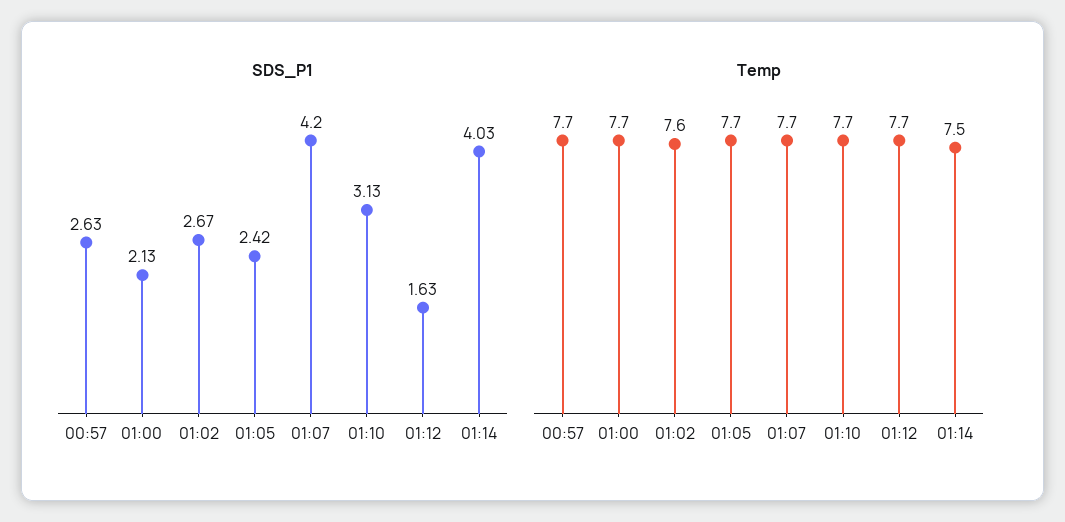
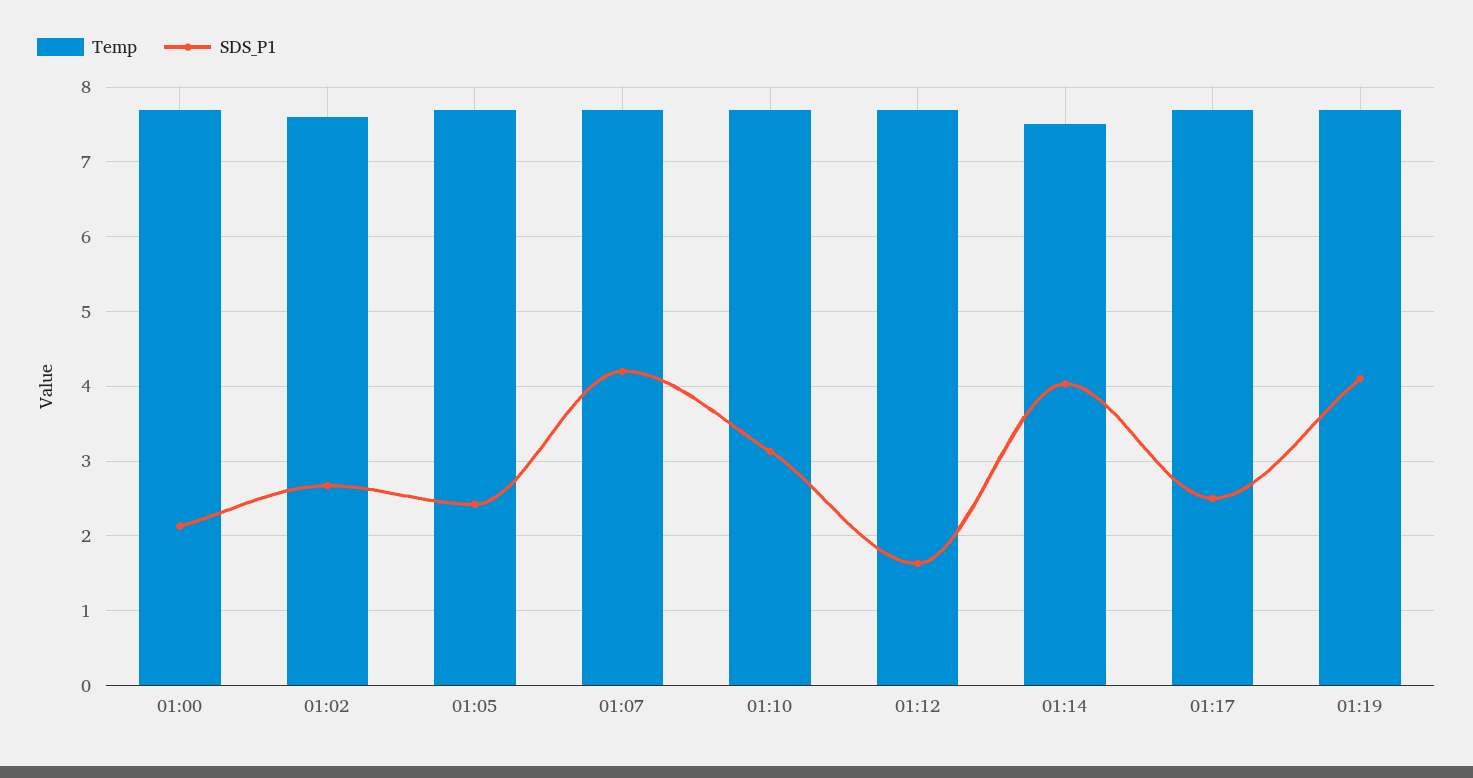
SDS_P1, 00:57: 2.63 -> none
Temp, 00:57: 7.7 -> none
Temp, 01:17: none -> 7.7
SDS_P1, 01:17: none -> 2.5
Temp, 01:19: none -> 7.7
SDS_P1, 01:19: none -> 4.1

